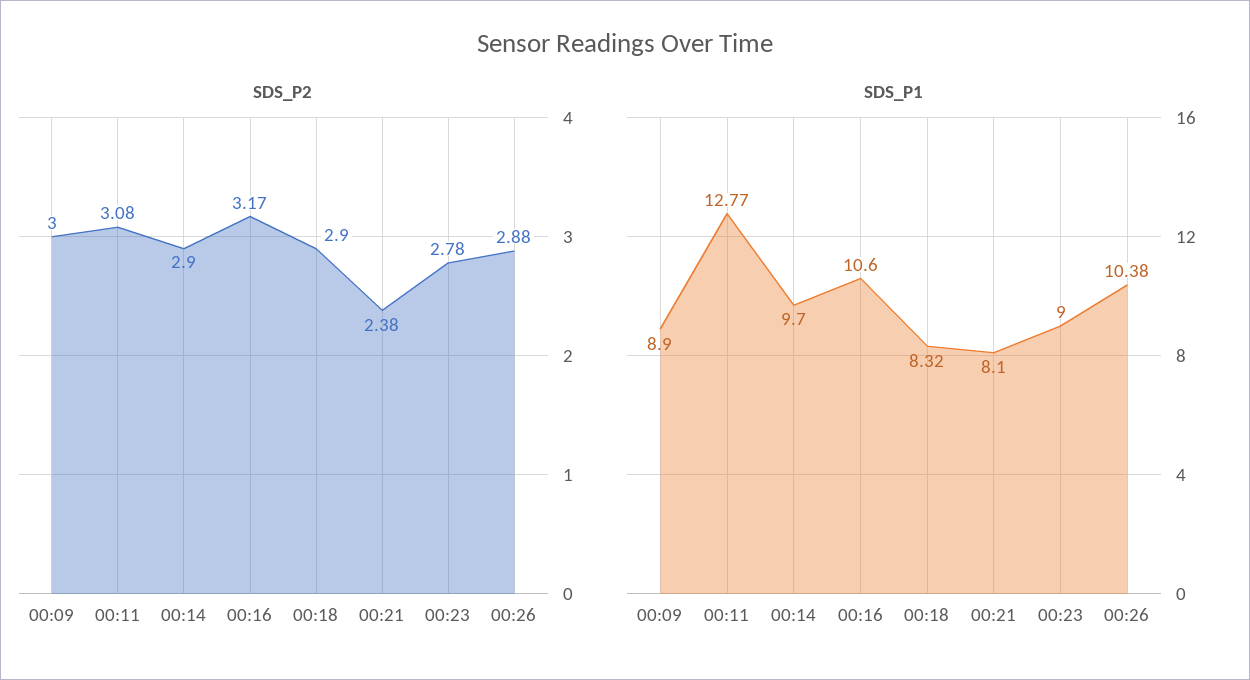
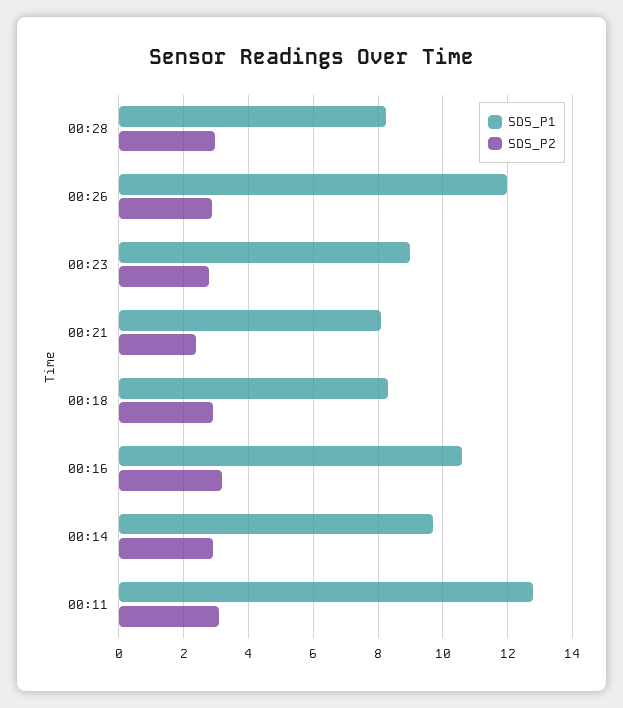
SDS_P2, 00:09: 3 -> none
SDS_P1, 00:09: 8.9 -> none
SDS_P1, 00:26: 10.38 -> 12
SDS_P1, 00:28: none -> 8.2
SDS_P2, 00:28: none -> 3

